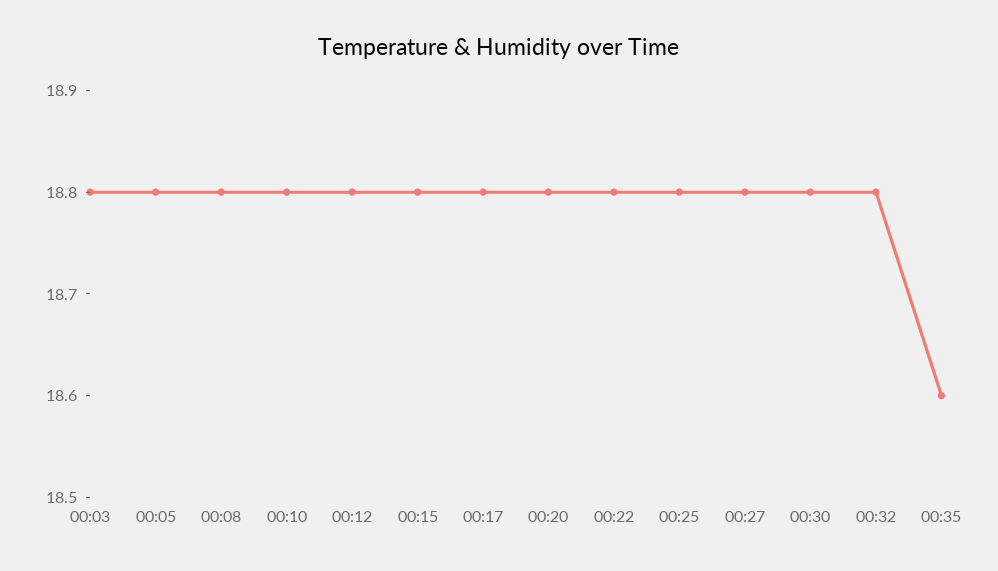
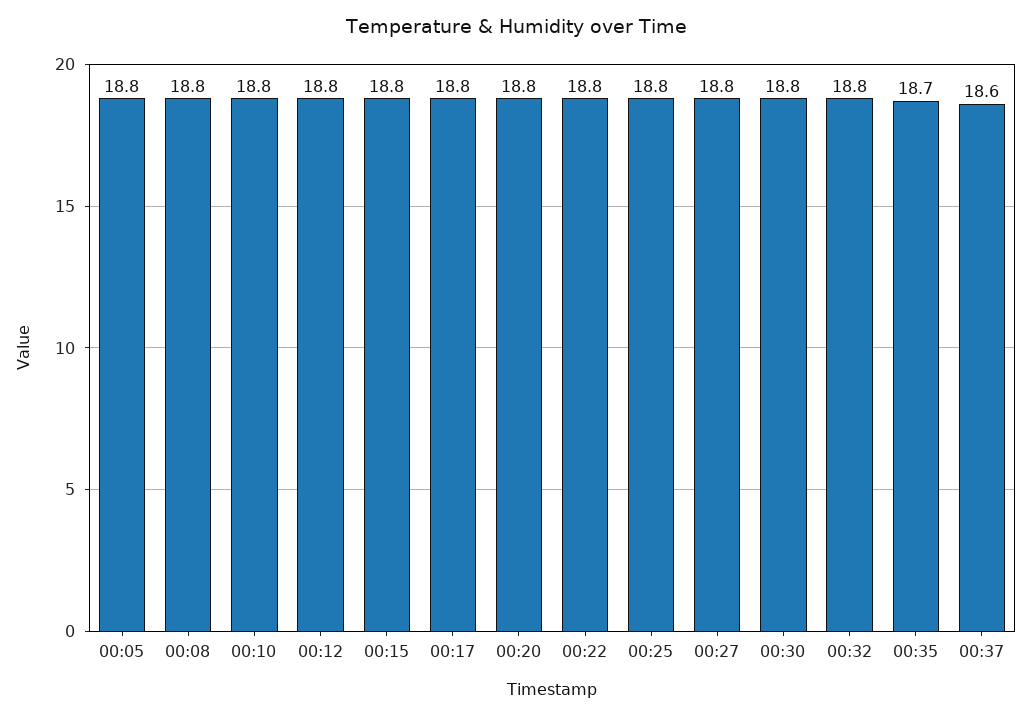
00:03: 18.8 -> none
00:35: 18.6 -> 18.7
00:37: none -> 18.6

